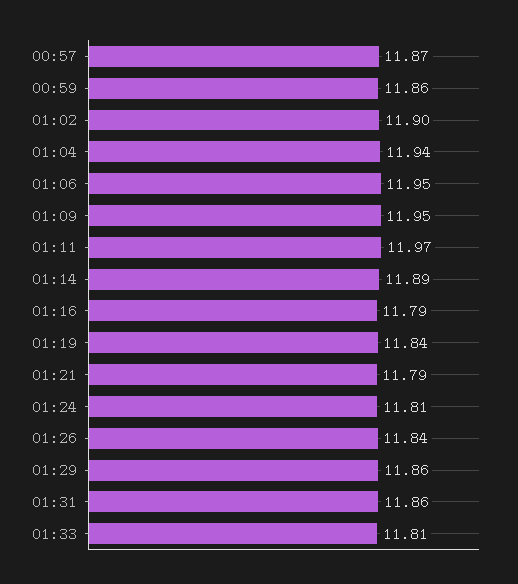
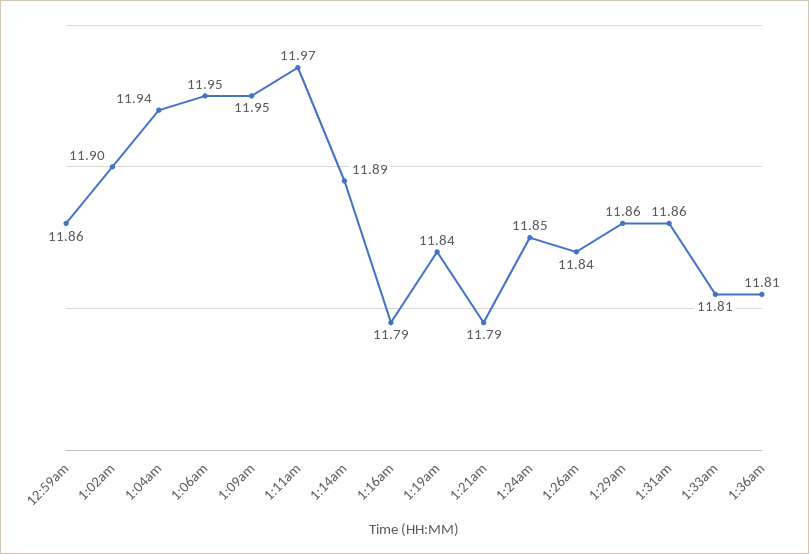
00:57: 11.87 -> none
01:24: 11.81 -> 11.85
1:36am: none -> 11.81

